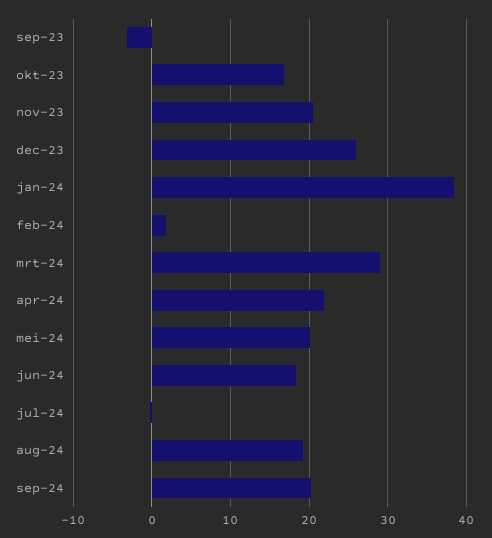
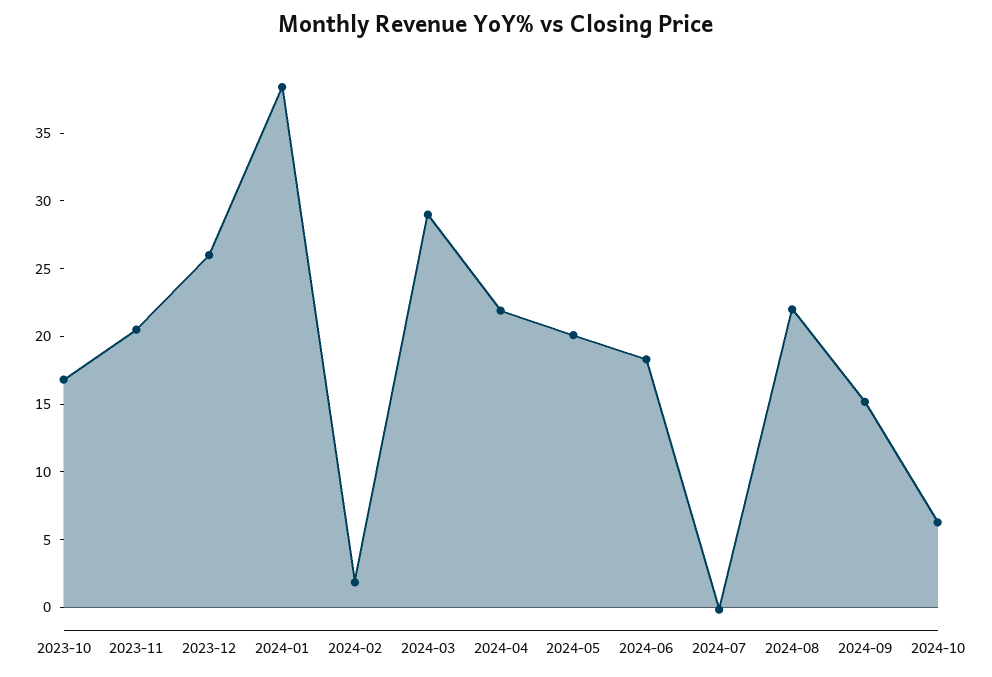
sep-23: -3 -> none
aug-24: 19 -> 22
sep-24: 20 -> 15
2024-10: none -> 6

